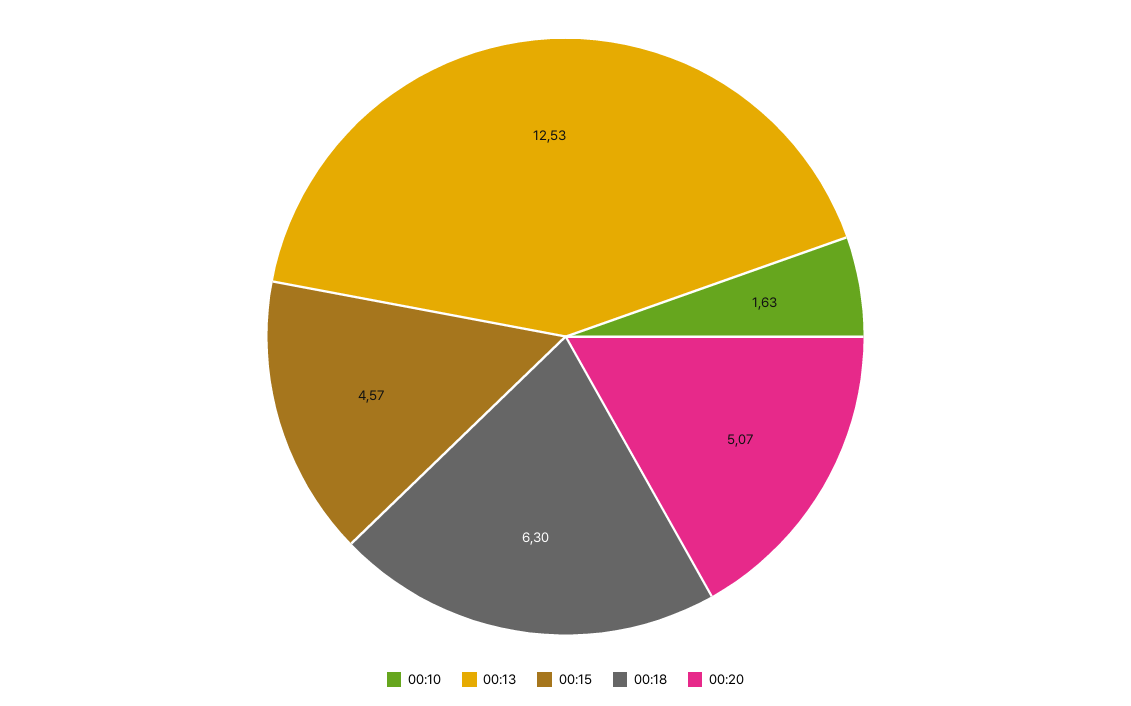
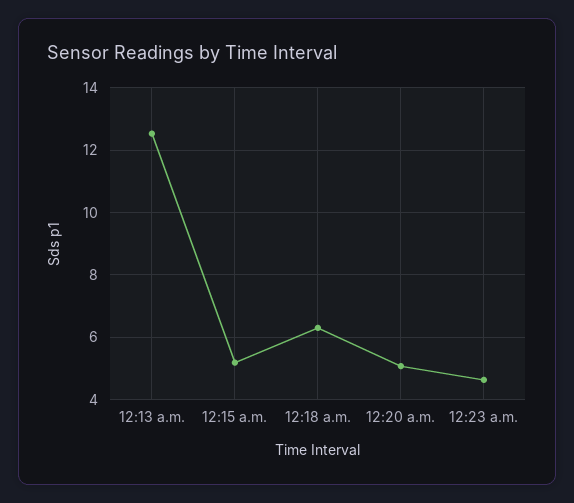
00:10: 1.63 -> none
00:15: 4.57 -> 5.2
12:23 a.m.: none -> 4.6

